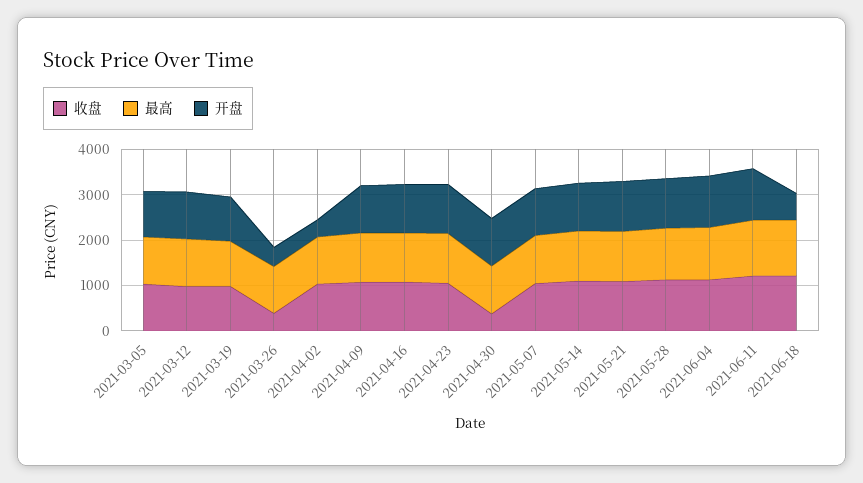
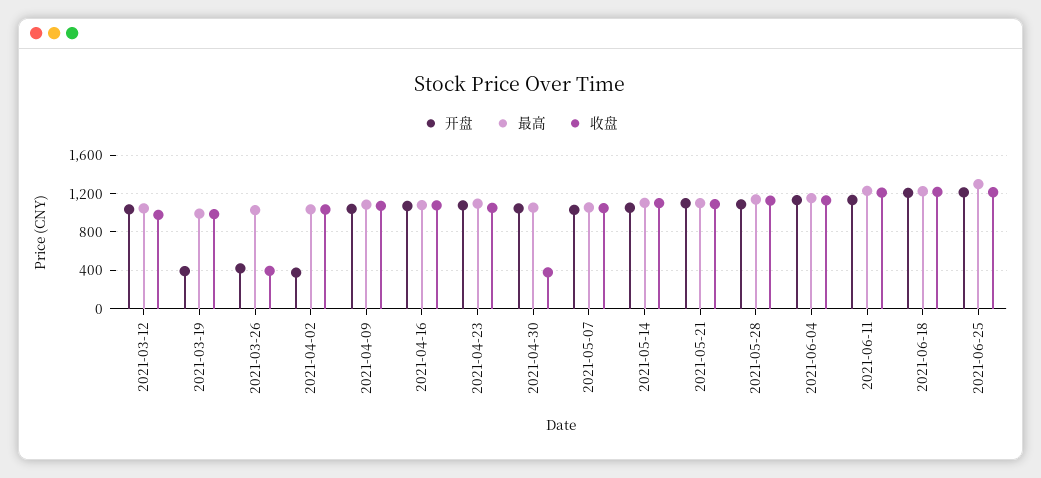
收盘, 2021-03-05: 1000 -> none
最高, 2021-03-05: 1000 -> none
开盘, 2021-03-05: 1000 -> none
开盘, 2021-03-19: 1000 -> 400
开盘, 2021-06-18: 600 -> 1200
开盘, 2021-06-25: none -> 1200
最高, 2021-06-25: none -> 1300
收盘, 2021-06-25: none -> 1200

